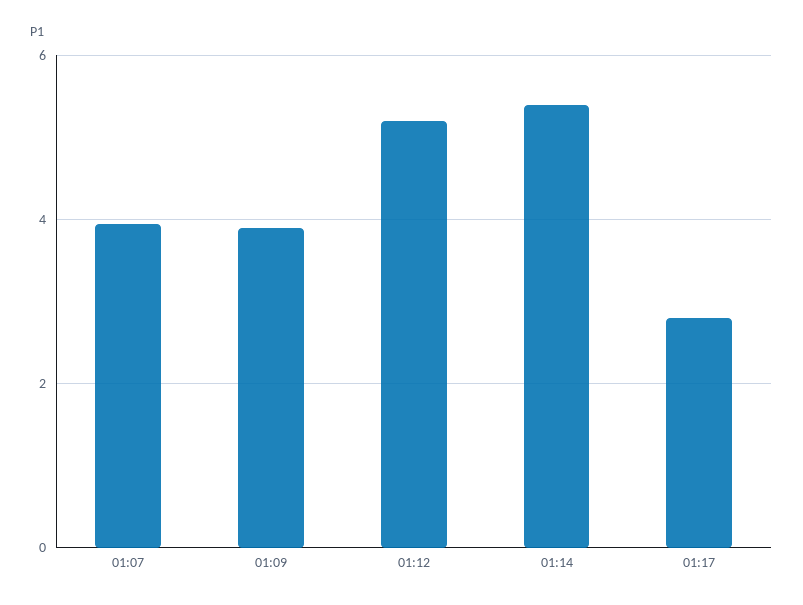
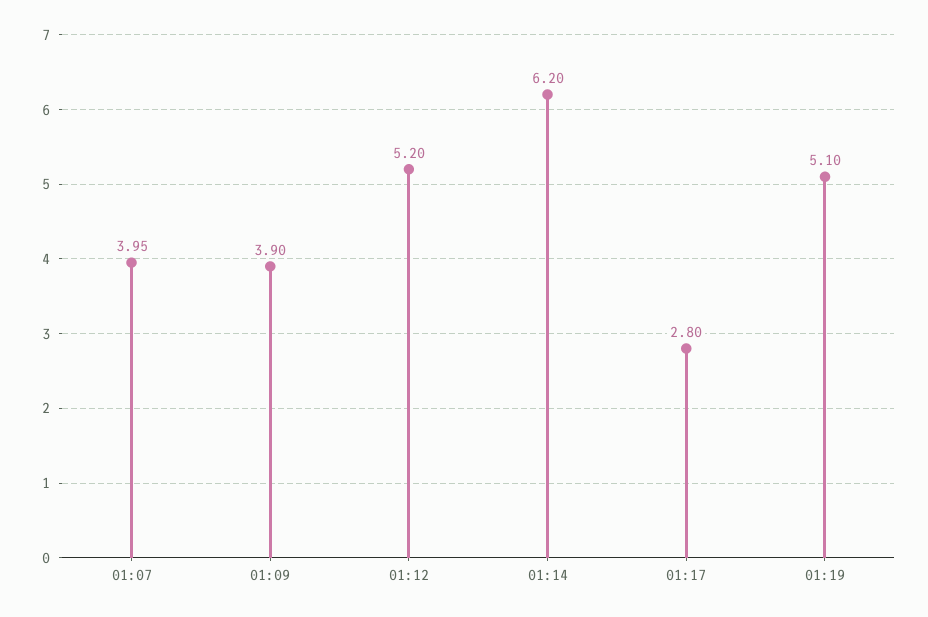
01:14: 5.4 -> 6.2
01:19: none -> 5.1

